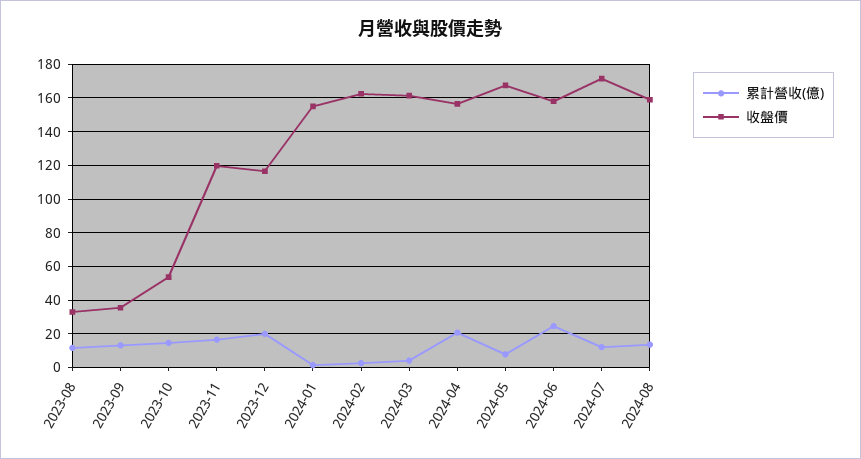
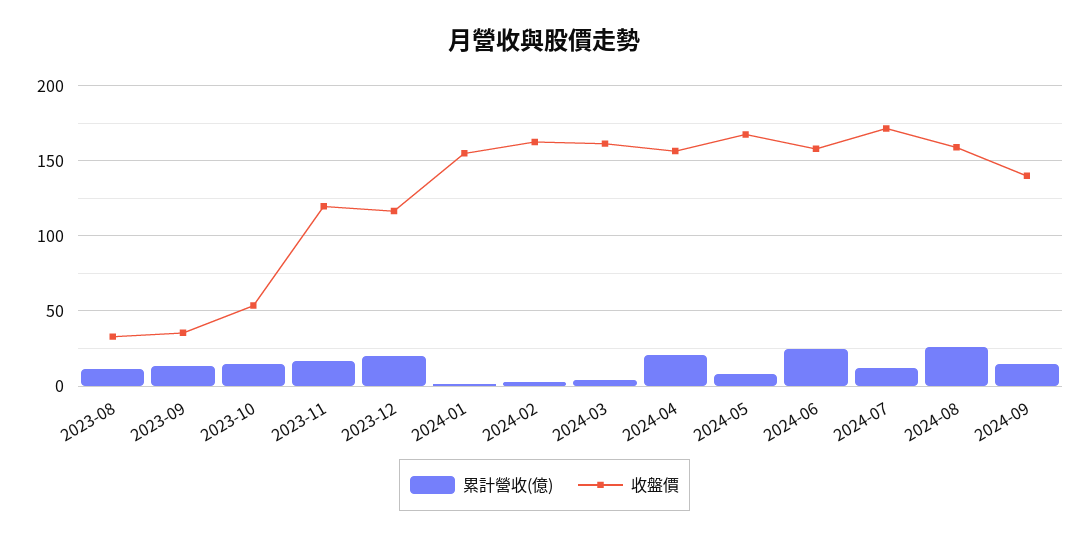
累計營收(億), 2024-08: 15 -> 25
累計營收(億), 2024-09: none -> 15
收盤價, 2024-09: none -> 140

